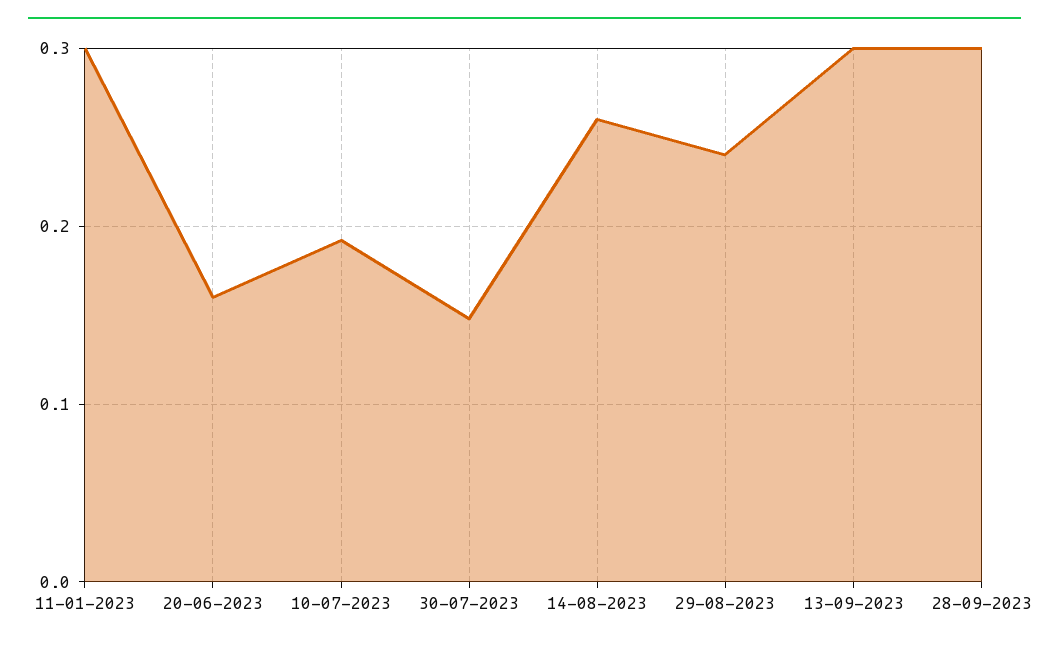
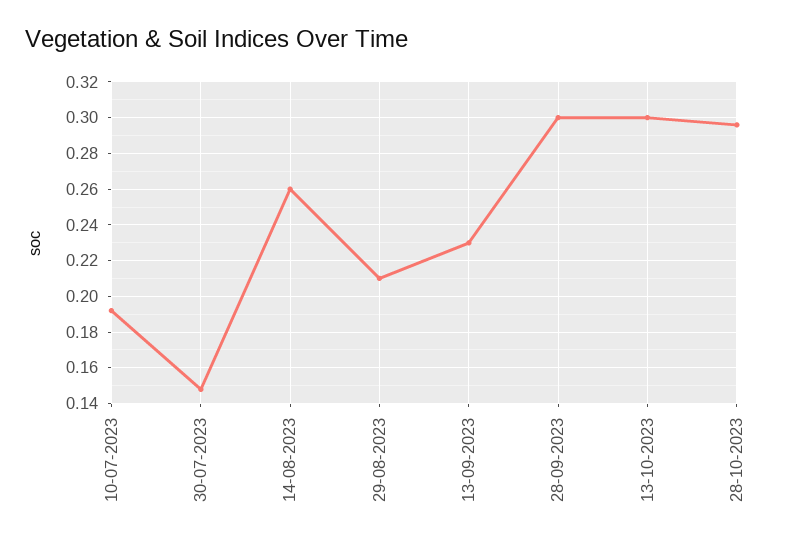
11-01-2023: 0.3 -> none
20-06-2023: 0.16 -> none
29-08-2023: 0.24 -> 0.21
13-09-2023: 0.3 -> 0.23
13-10-2023: none -> 0.3
28-10-2023: none -> 0.295

